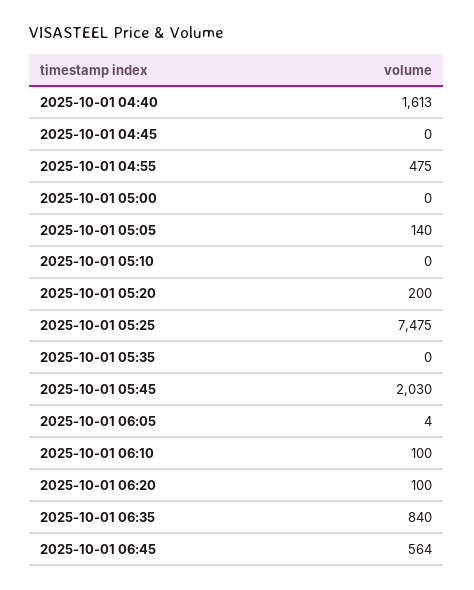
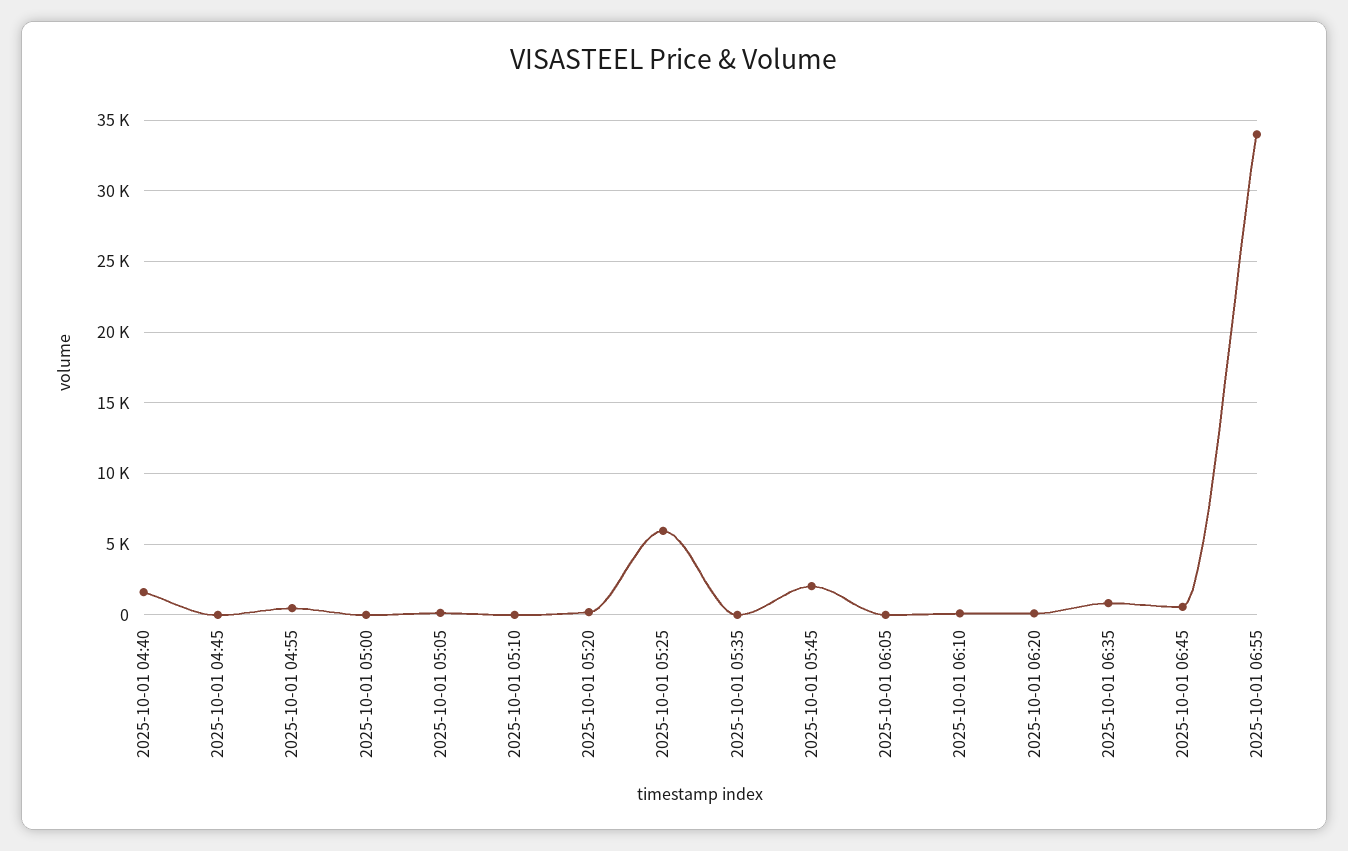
2025-10-01 05:25: 7475 -> 6000
2025-10-01 06:55: none -> 34000

